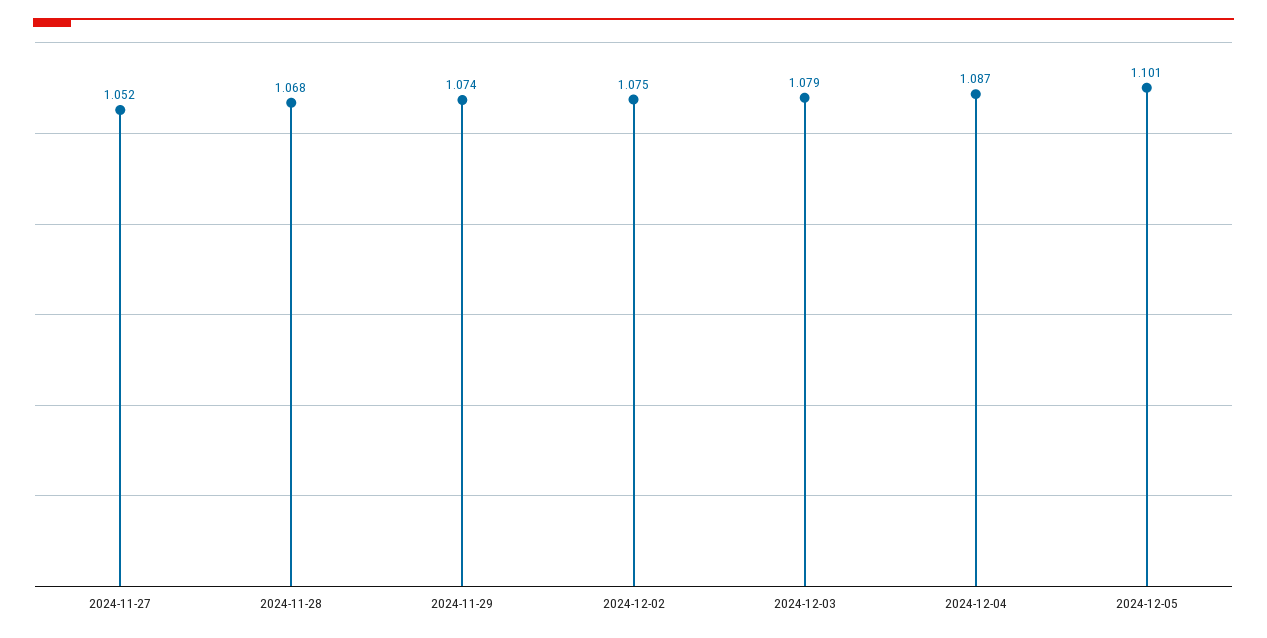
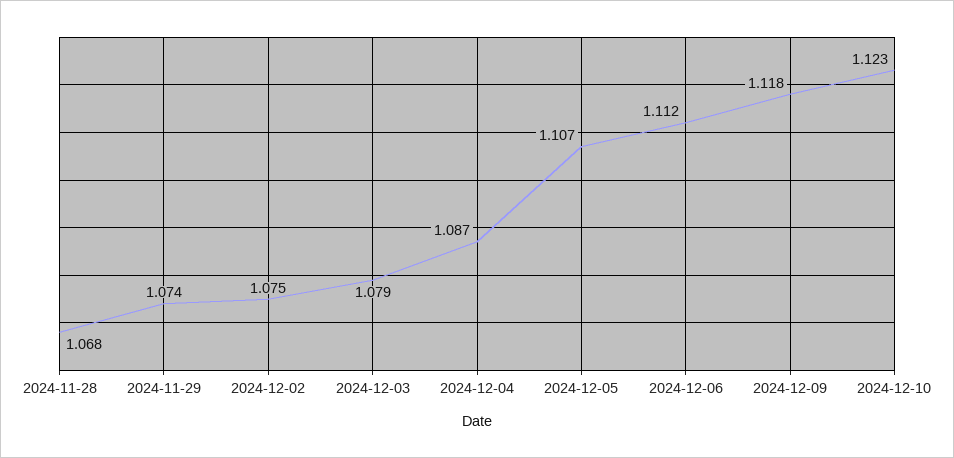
2024-11-27: 1.052 -> none
2024-12-05: 1.101 -> 1.107
2024-12-06: none -> 1.112
2024-12-09: none -> 1.118
2024-12-10: none -> 1.123

